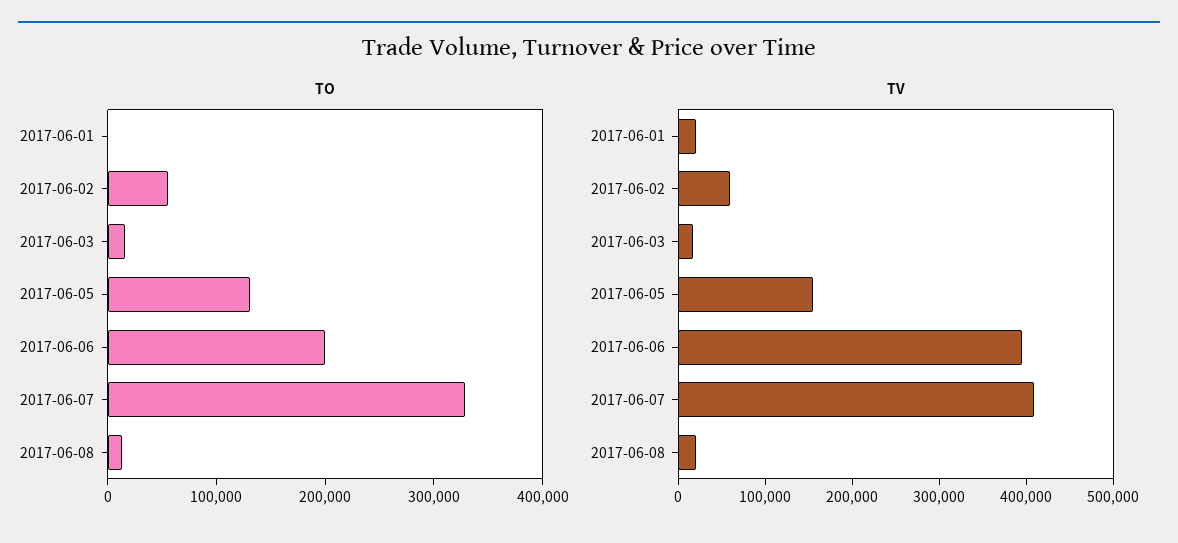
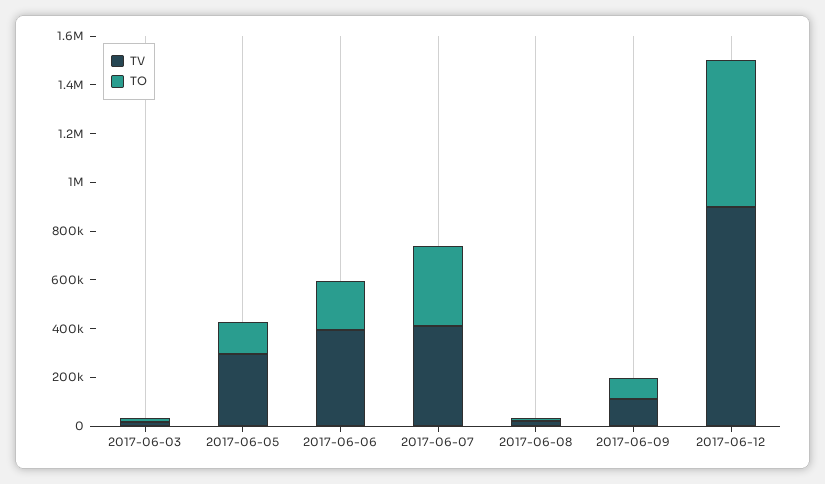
TO, 2017-06-01: 0 -> none
TO, 2017-06-02: 60000 -> none
TV, 2017-06-01: 20000 -> none
TV, 2017-06-02: 60000 -> none
TV, 2017-06-05: 160000 -> 300000
TV, 2017-06-09: none -> 100000
TO, 2017-06-09: none -> 100000
TV, 2017-06-12: none -> 900000
TO, 2017-06-12: none -> 600000

